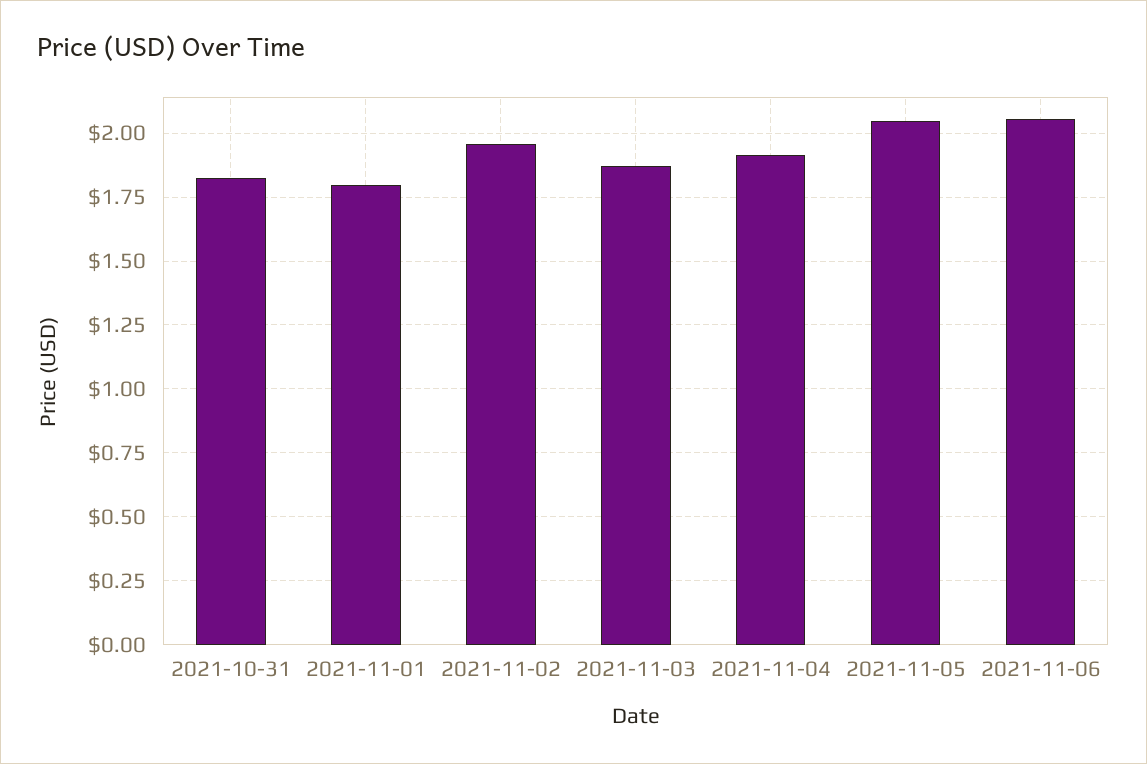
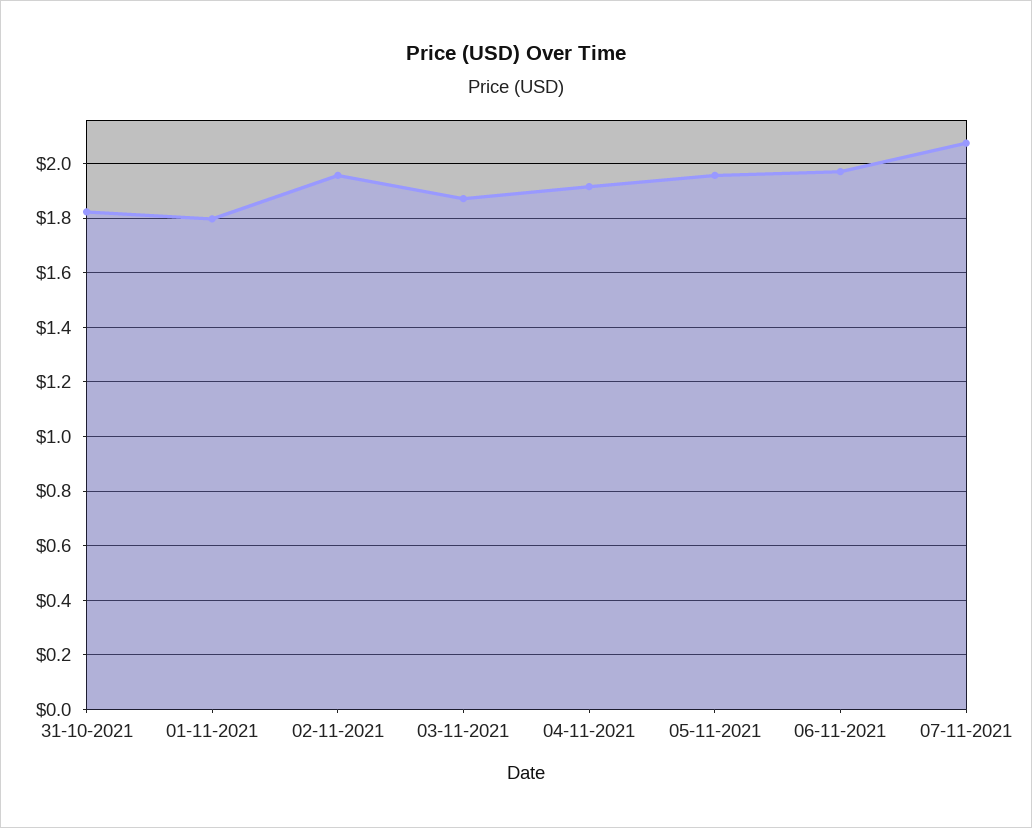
2021-11-05: 2.05 -> 1.95
2021-11-06: 2.05 -> 1.975
07-11-2021: none -> 2.075

